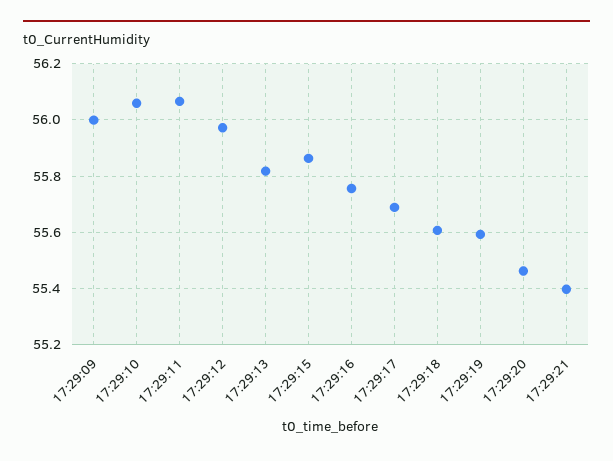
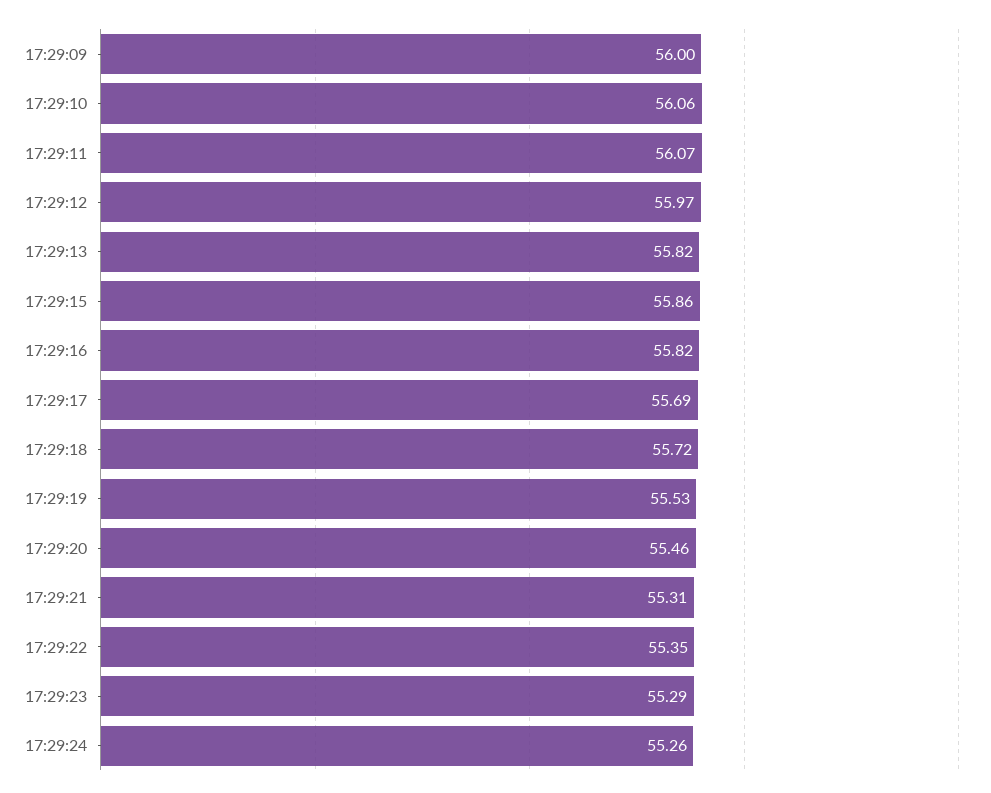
17:29:16: 55.75 -> 55.82
17:29:18: 55.6 -> 55.72
17:29:19: 55.6 -> 55.53
17:29:21: 55.4 -> 55.31
17:29:22: none -> 55.35
17:29:23: none -> 55.29
17:29:24: none -> 55.26

